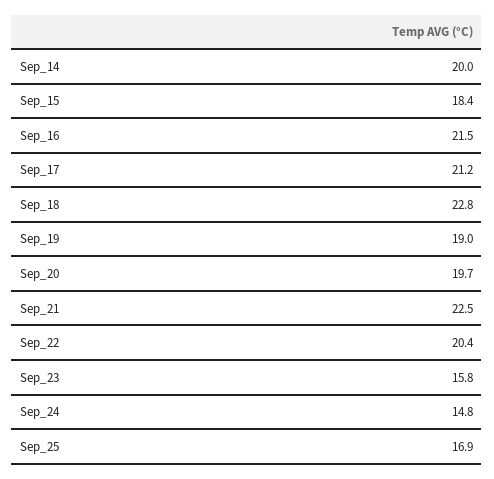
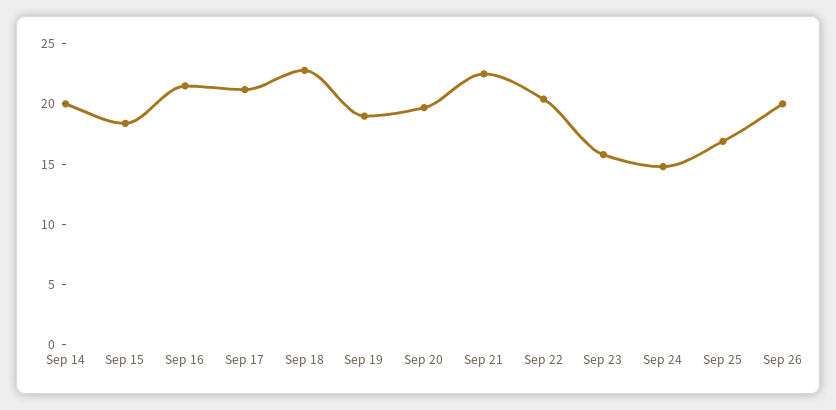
Sep 26: none -> 20

